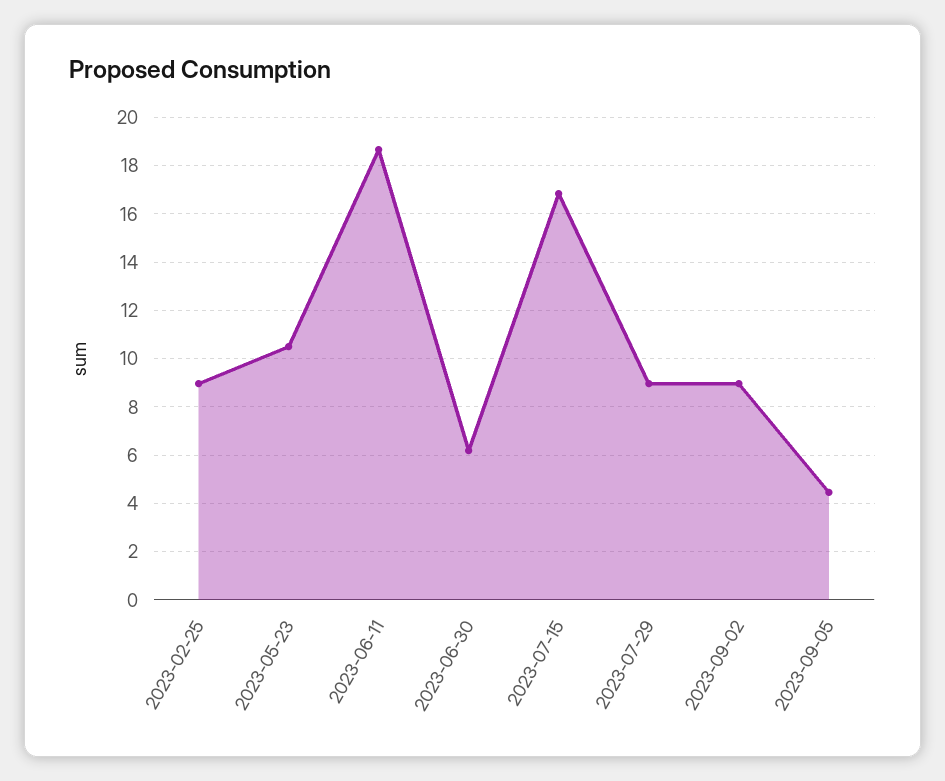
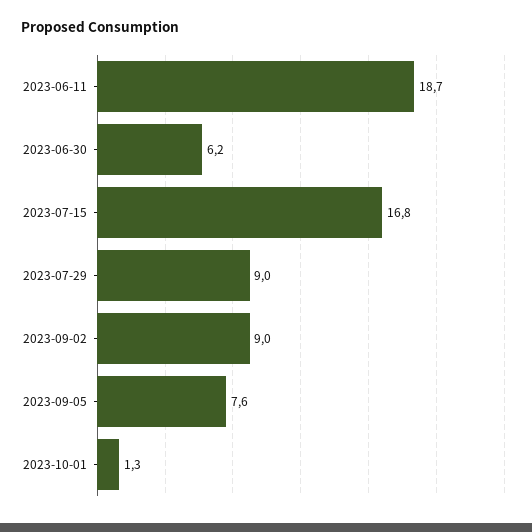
2023-02-25: 9 -> none
2023-05-23: 10.5 -> none
2023-09-05: 4.5 -> 7.6
2023-10-01: none -> 1.3

